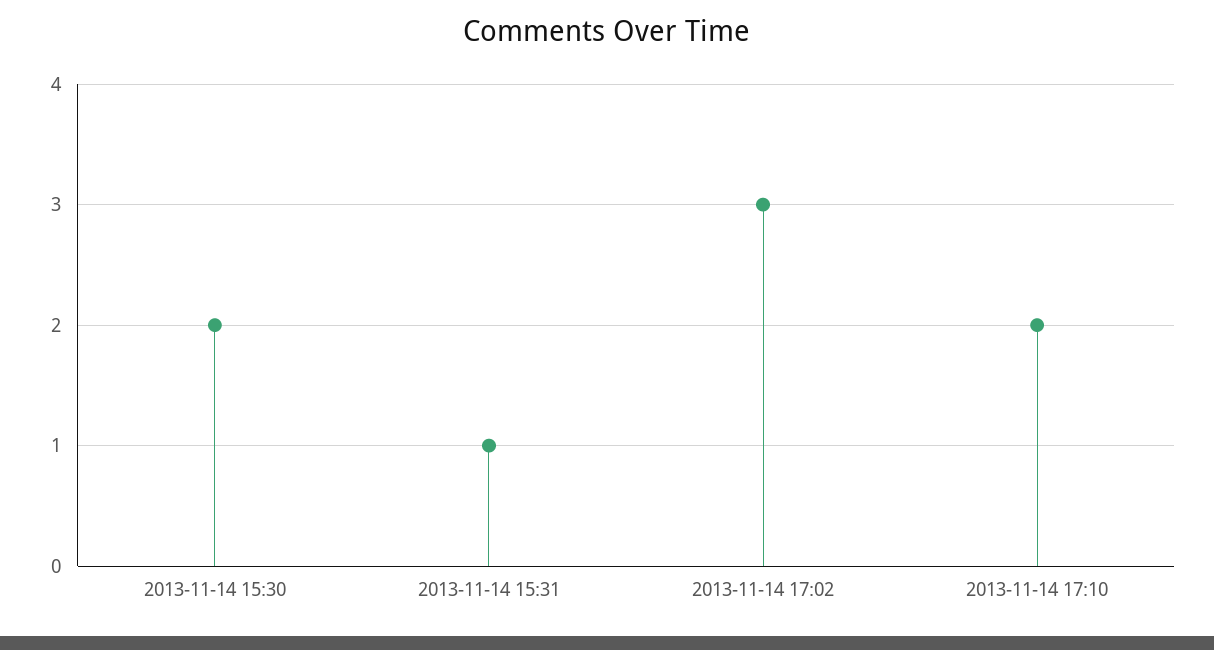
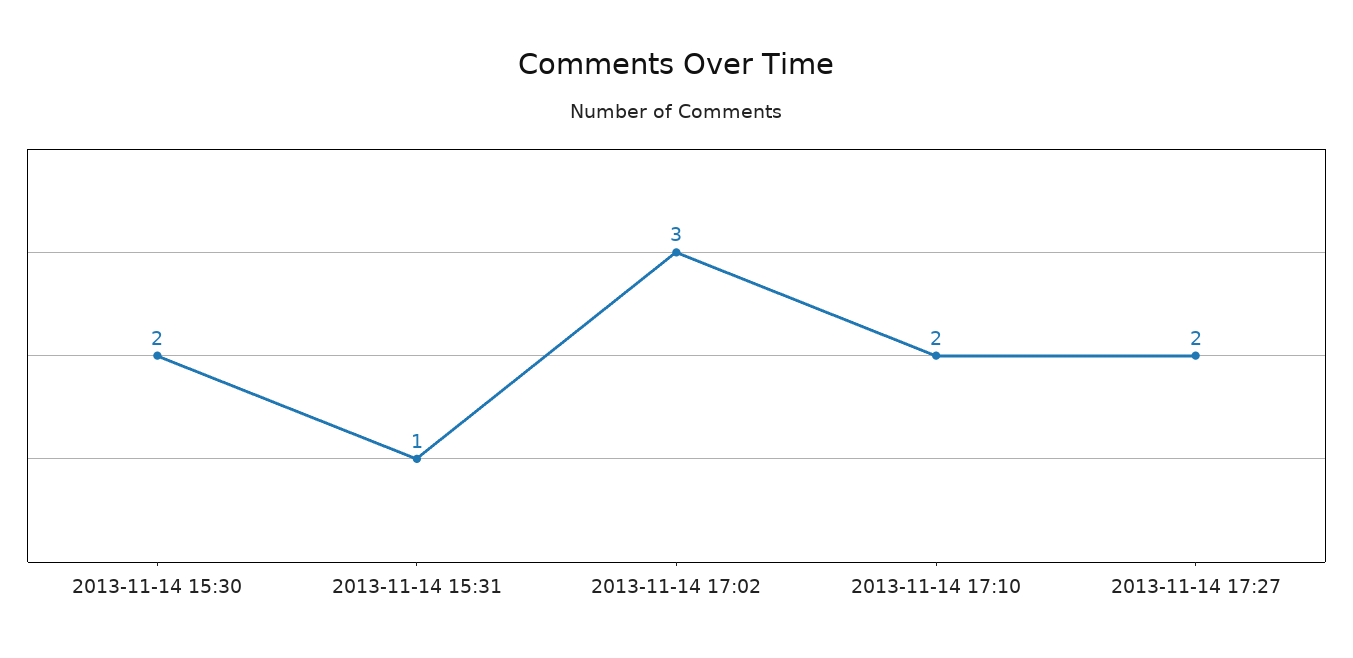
2013-11-14 17:27: none -> 2

